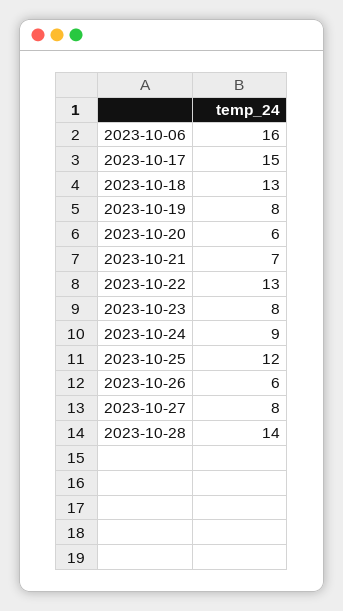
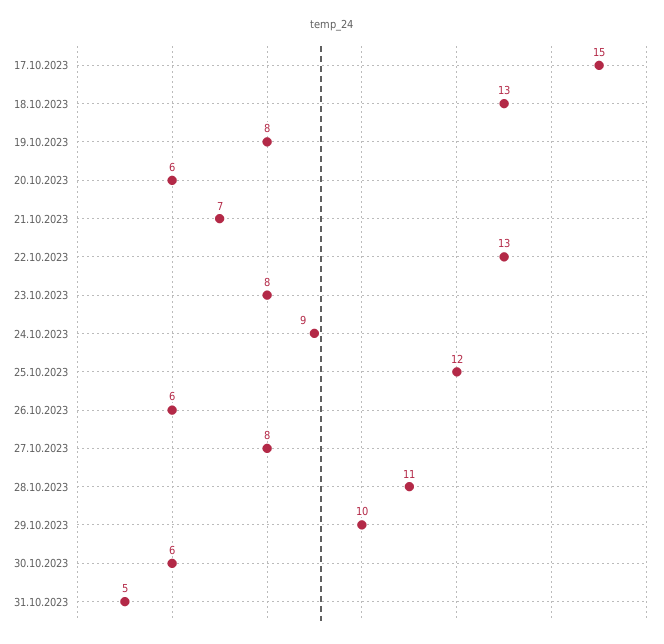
2023-10-06: 16 -> none
2023-10-28: 14 -> 11
29.10.2023: none -> 10
30.10.2023: none -> 6
31.10.2023: none -> 5

